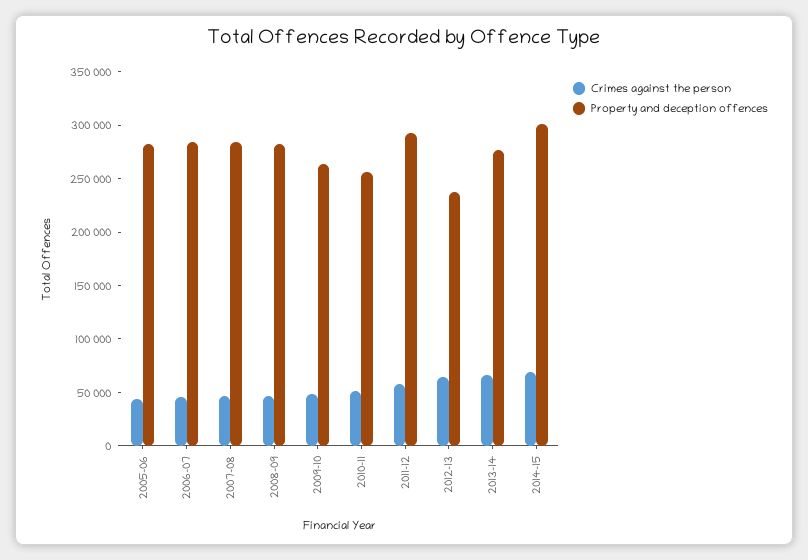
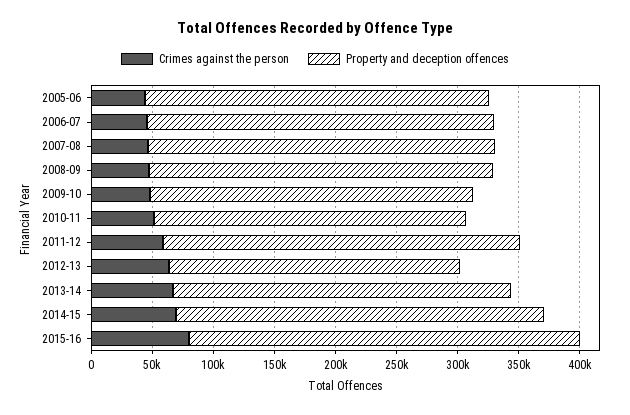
Crimes against the person, 2015-16: none -> 80000
Property and deception offences, 2015-16: none -> 320000

